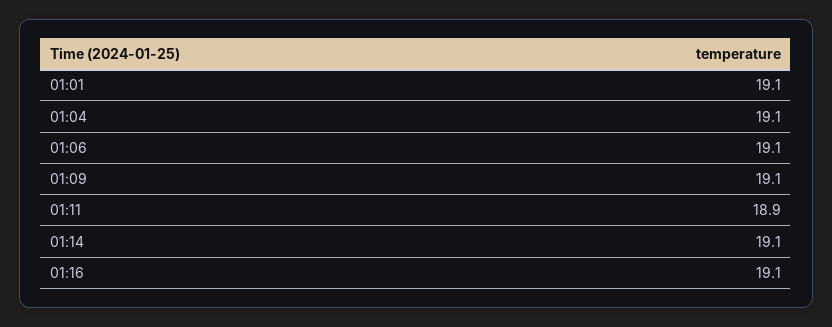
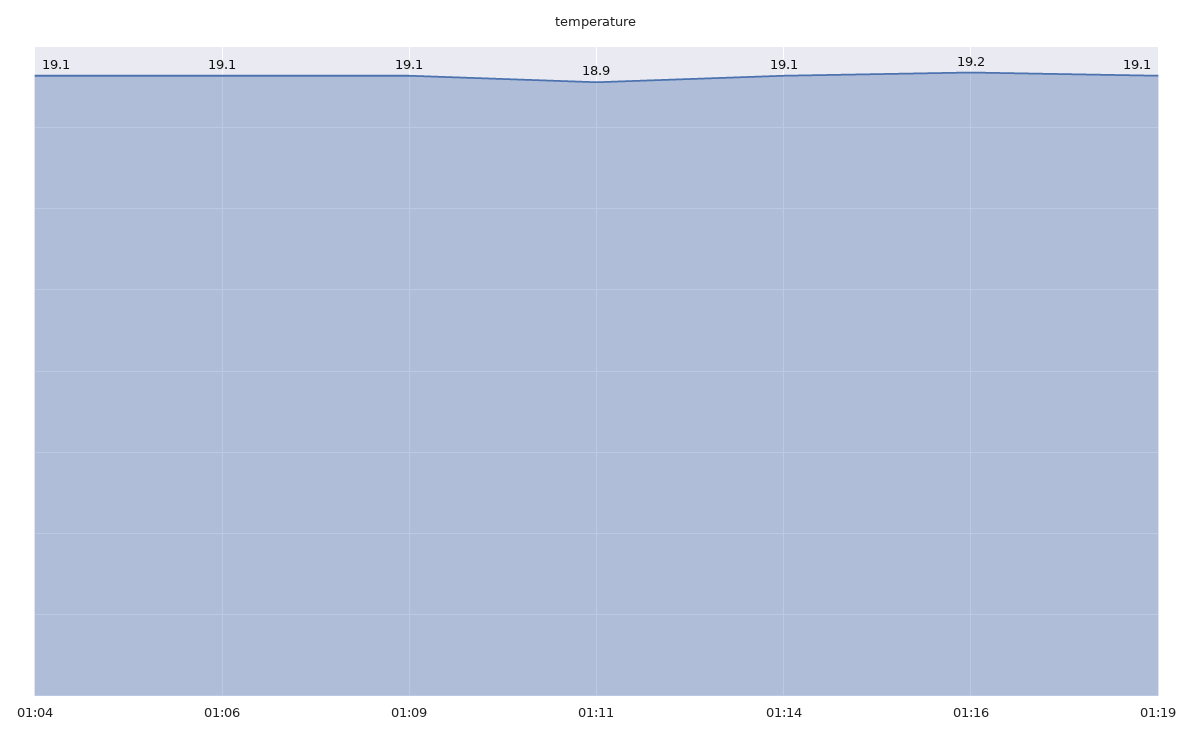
01:01: 19.1 -> none
01:16: 19.1 -> 19.2
01:19: none -> 19.1

